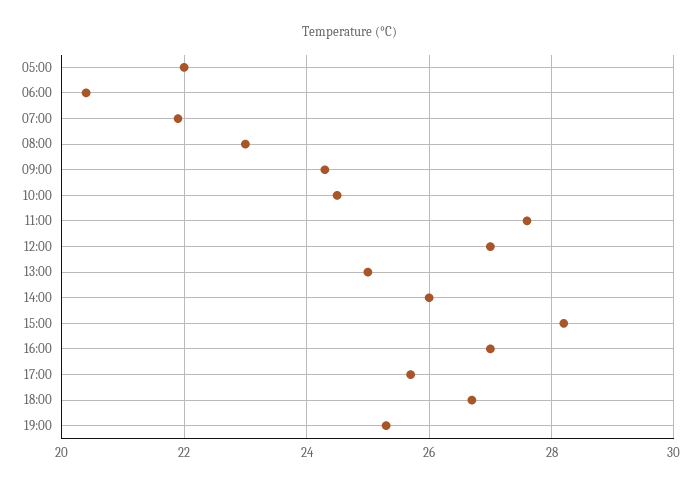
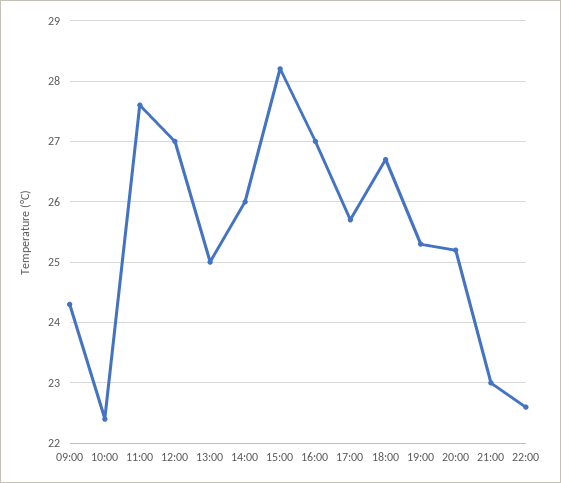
05:00: 22 -> none
06:00: 20.5 -> none
07:00: 22 -> none
08:00: 23 -> none
10:00: 24.5 -> 22.4
20:00: none -> 25.2
21:00: none -> 23
22:00: none -> 22.6

